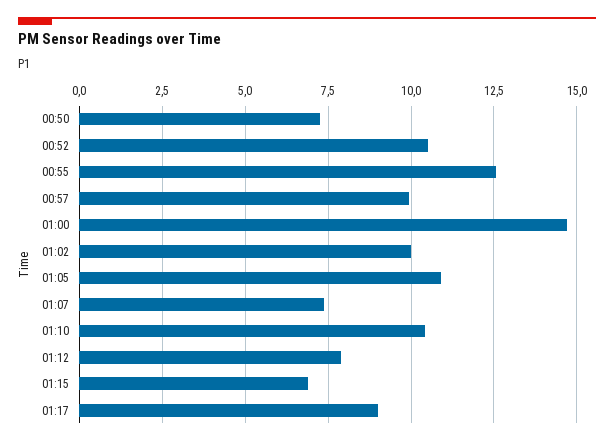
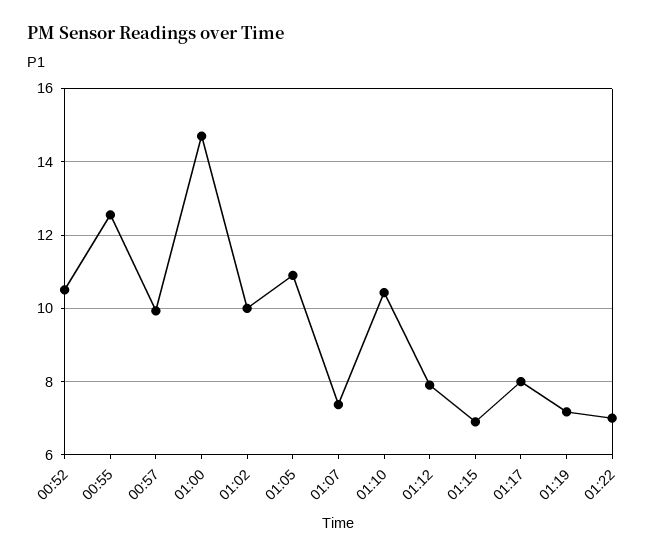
00:50: 7.25 -> none
01:17: 9 -> 8
01:19: none -> 7.2
01:22: none -> 7

